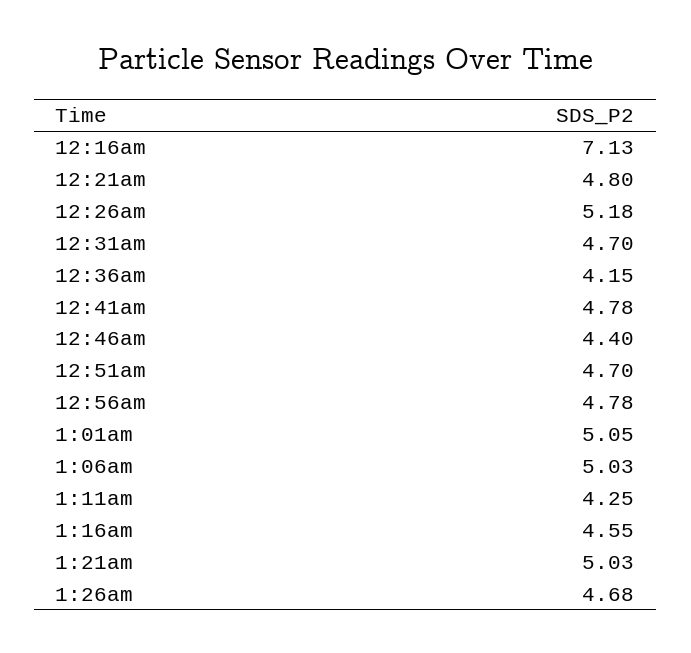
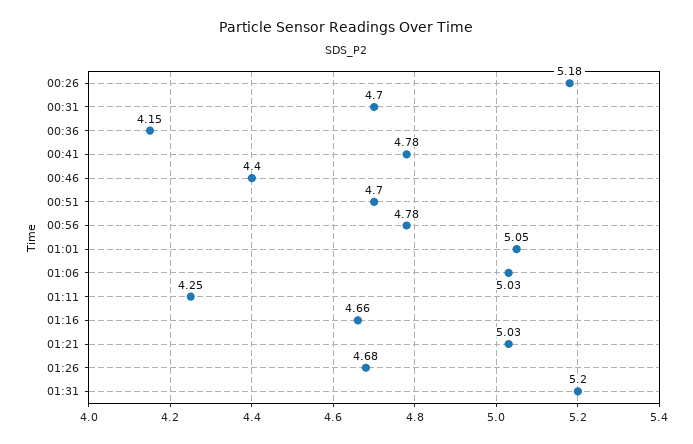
12:16am: 7.13 -> none
12:21am: 4.8 -> none
1:16am: 4.55 -> 4.66
01:31: none -> 5.2

